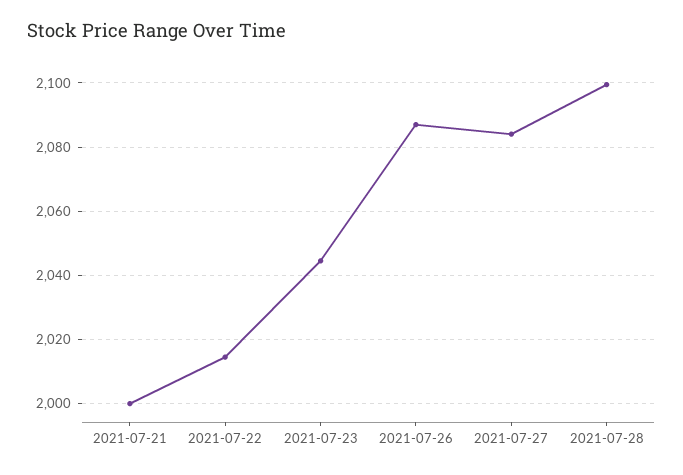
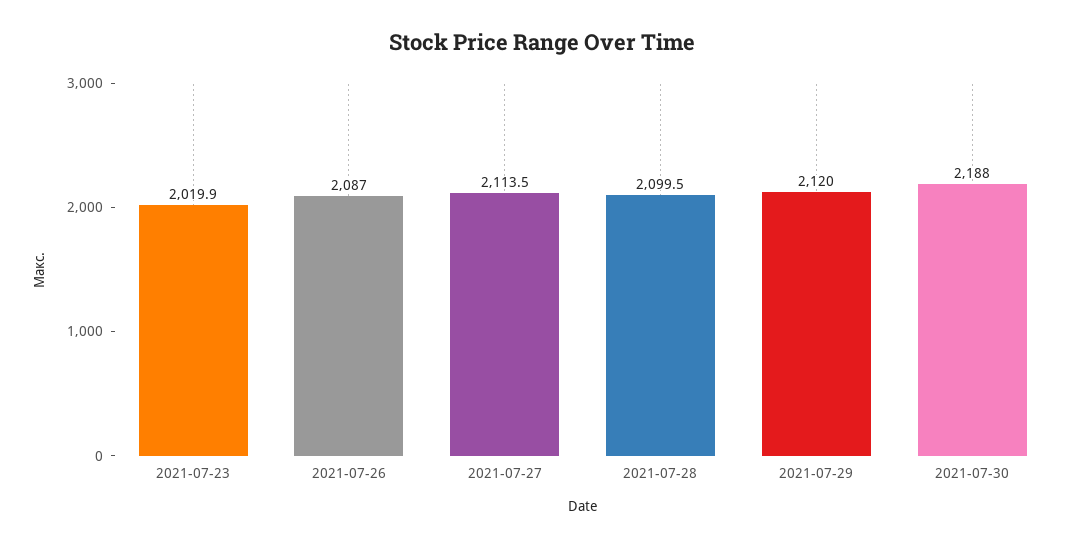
2021-07-21: 2000 -> none
2021-07-22: 2014 -> none
2021-07-23: 2044 -> 2019.9
2021-07-27: 2084 -> 2113.5
2021-07-29: none -> 2120
2021-07-30: none -> 2188

